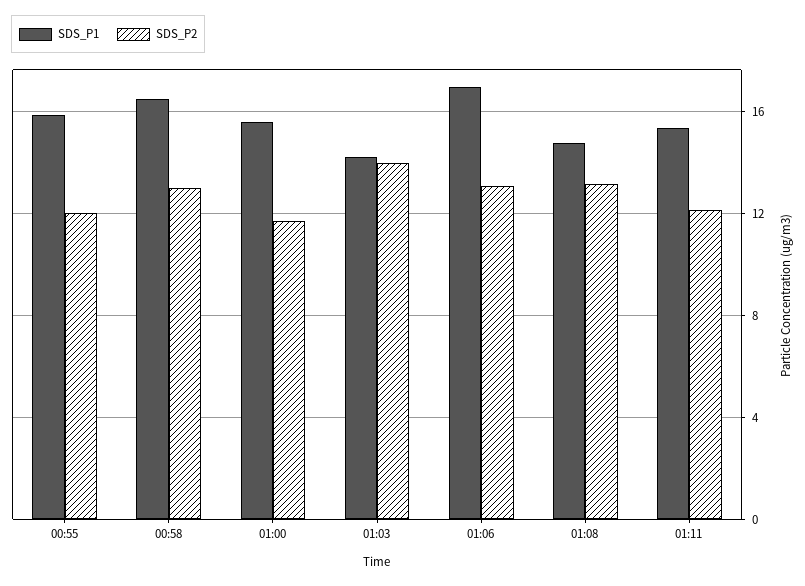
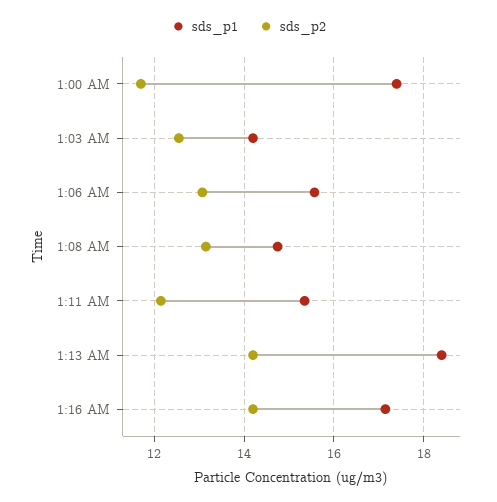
SDS_P1, 00:55: 16 -> none
SDS_P2, 00:55: 12 -> none
SDS_P1, 00:58: 16.5 -> none
SDS_P2, 00:58: 13 -> none
SDS_P1, 01:00: 15.5 -> 17.4
SDS_P2, 01:03: 14 -> 12.6
SDS_P1, 01:06: 17 -> 15.6
SDS_P1, 1:13 AM: none -> 18.4
SDS_P2, 1:13 AM: none -> 14.2
SDS_P1, 1:16 AM: none -> 17.2
SDS_P2, 1:16 AM: none -> 14.2

